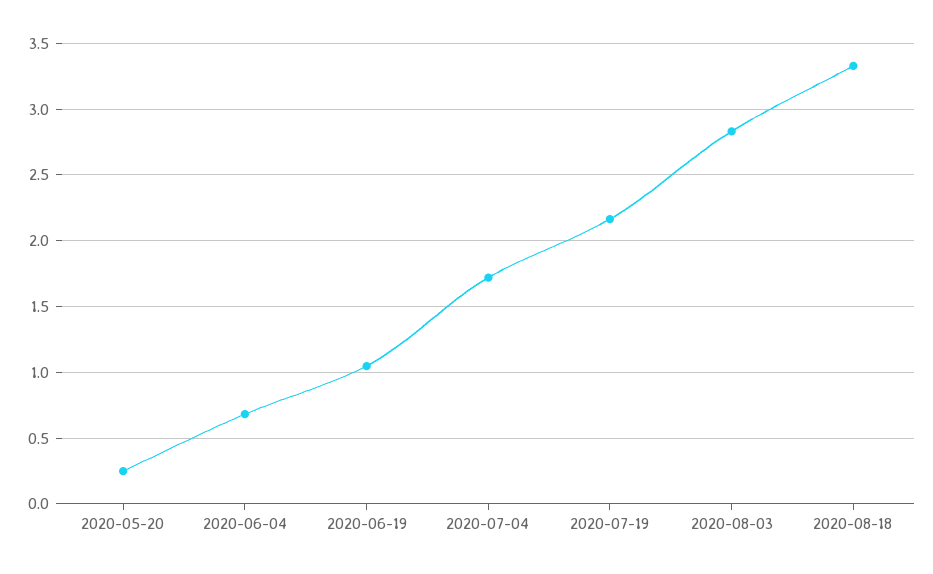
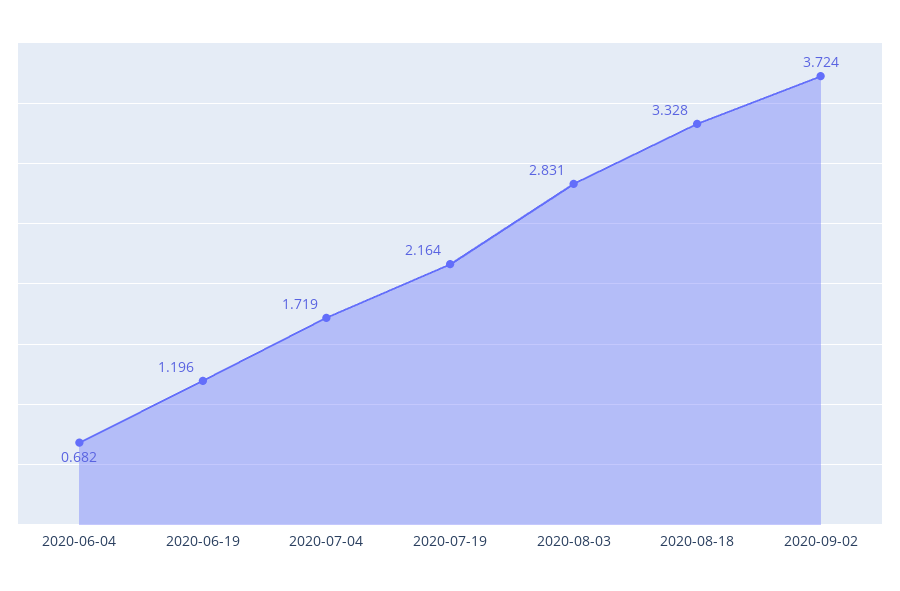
2020-05-20: 0.25 -> none
2020-06-19: 1.05 -> 1.196
2020-09-02: none -> 3.724

